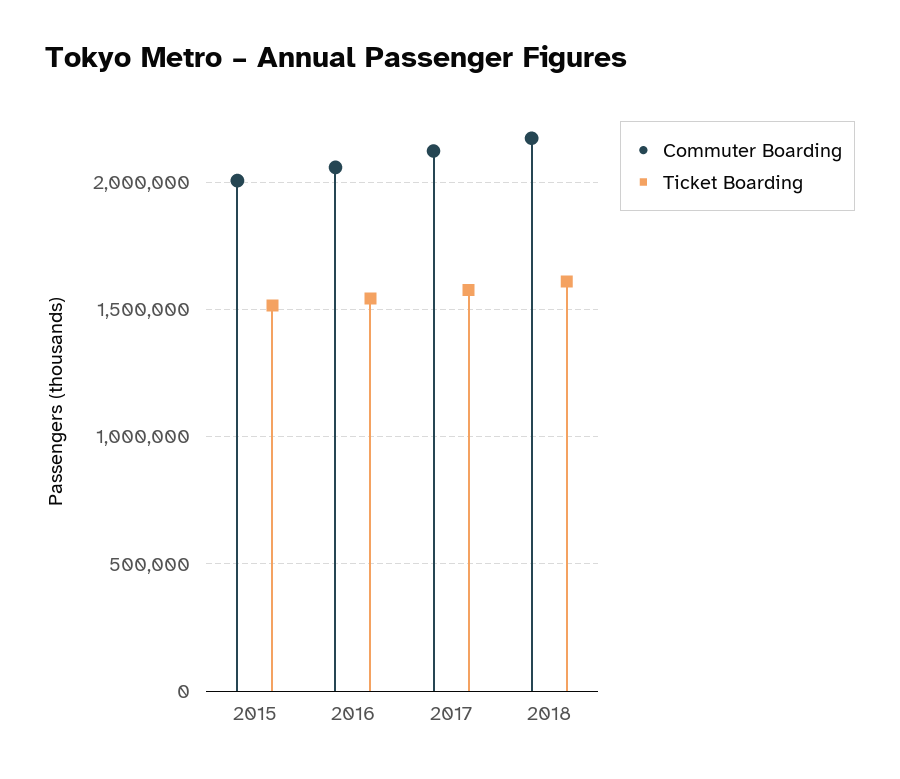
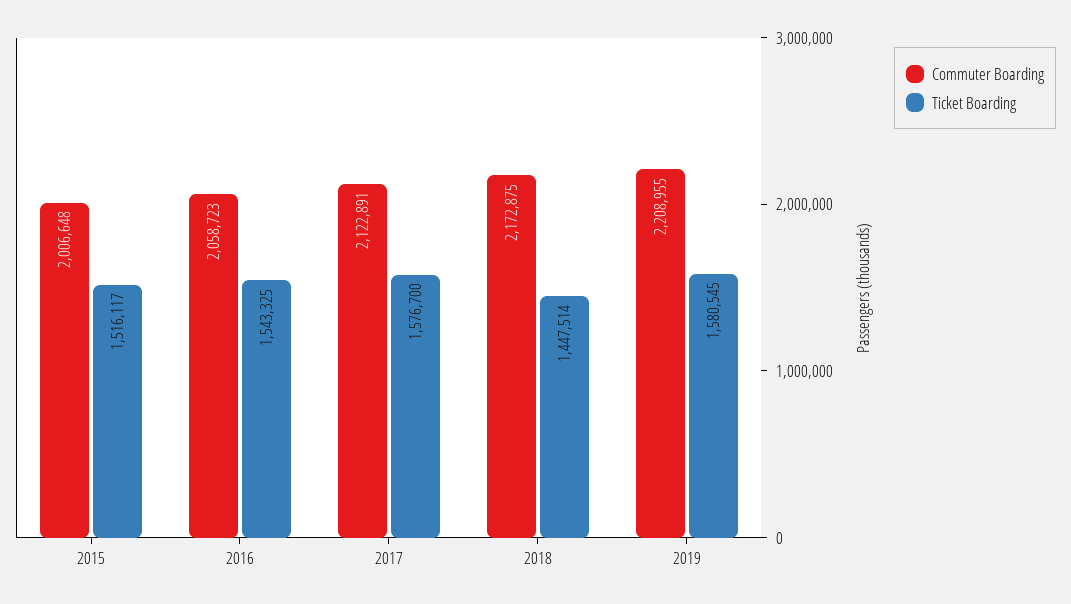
Ticket Boarding, 2018: 1600000 -> 1447514
Commuter Boarding, 2019: none -> 2208955
Ticket Boarding, 2019: none -> 1580545

